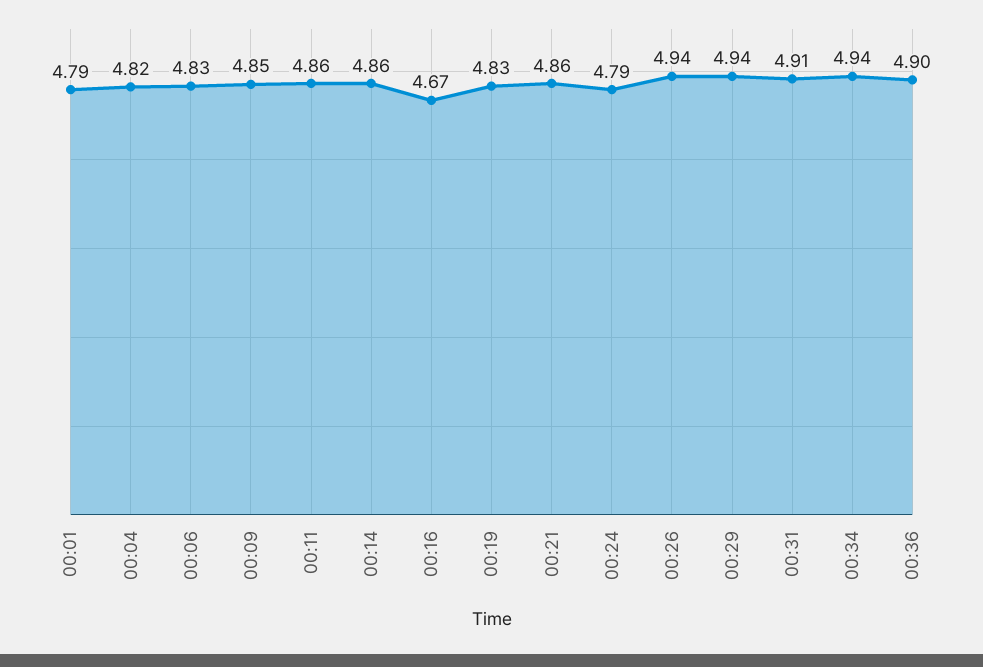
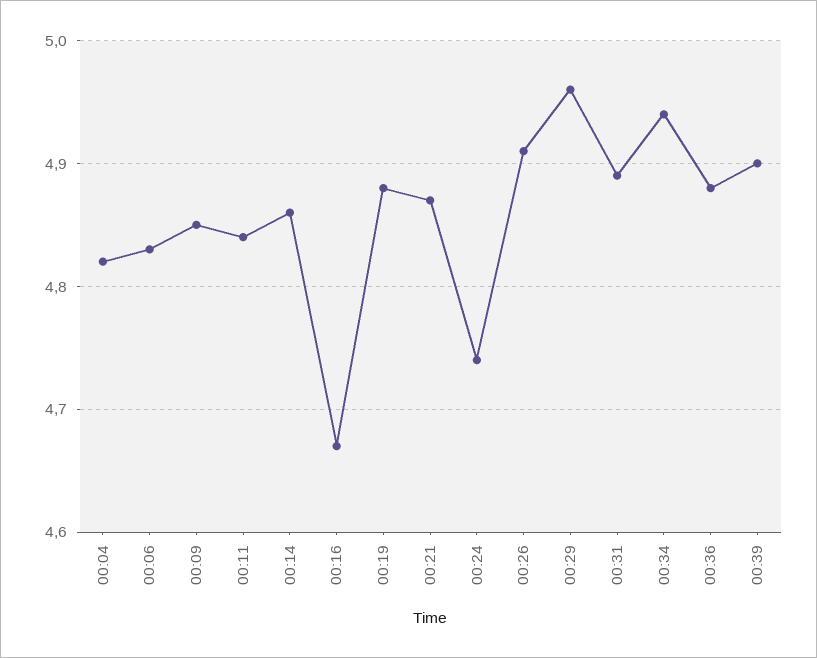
00:01: 4.79 -> none
00:11: 4.86 -> 4.84
00:19: 4.83 -> 4.88
00:21: 4.86 -> 4.87
00:24: 4.79 -> 4.74
00:26: 4.94 -> 4.91
00:29: 4.94 -> 4.96
00:31: 4.91 -> 4.89
00:36: 4.9 -> 4.88
00:39: none -> 4.9

